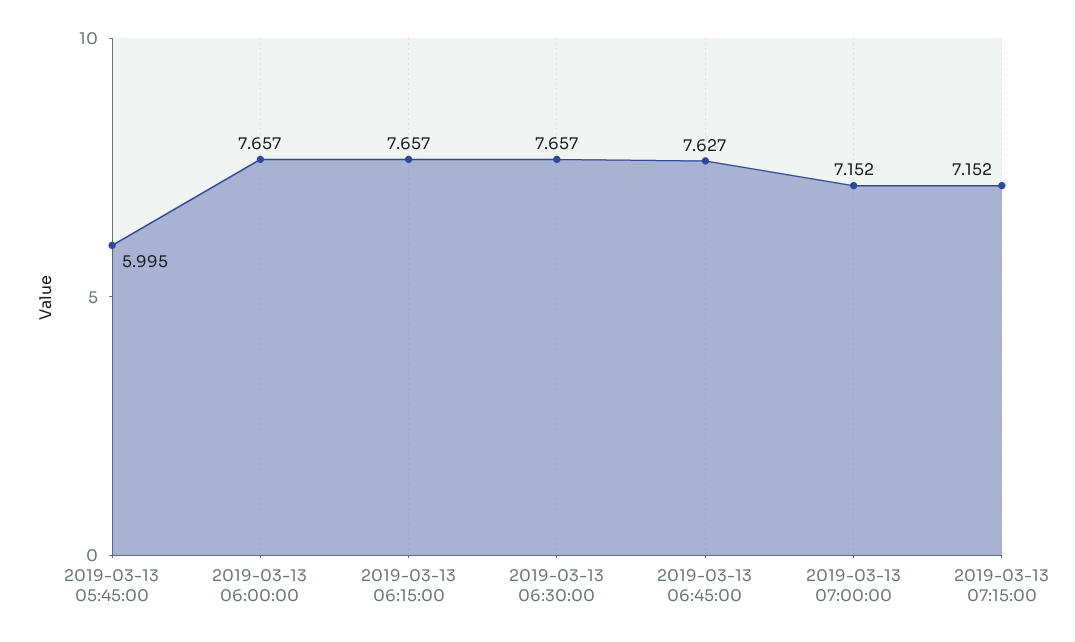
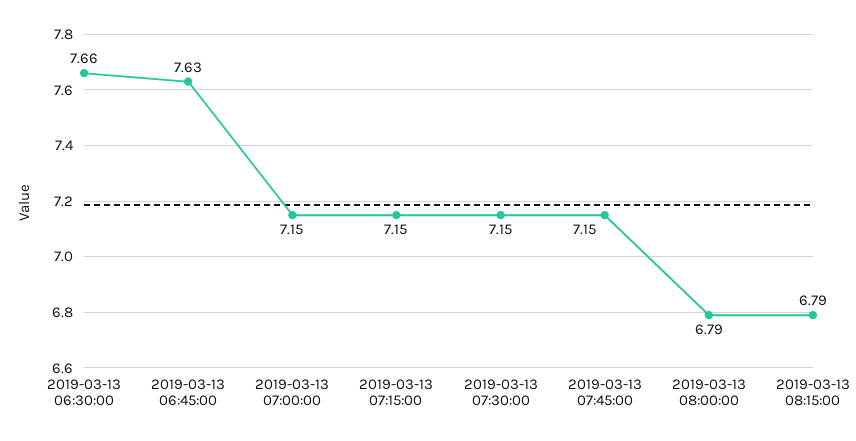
2019-03-13 05:45:00: 5.995 -> none
2019-03-13 06:00:00: 7.657 -> none
2019-03-13 06:15:00: 7.657 -> none
2019-03-13 07:30:00: none -> 7.15
2019-03-13 07:45:00: none -> 7.15
2019-03-13 08:00:00: none -> 6.79
2019-03-13 08:15:00: none -> 6.79

